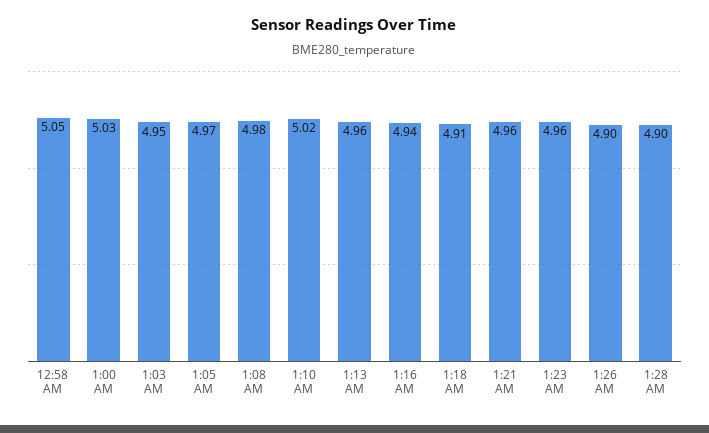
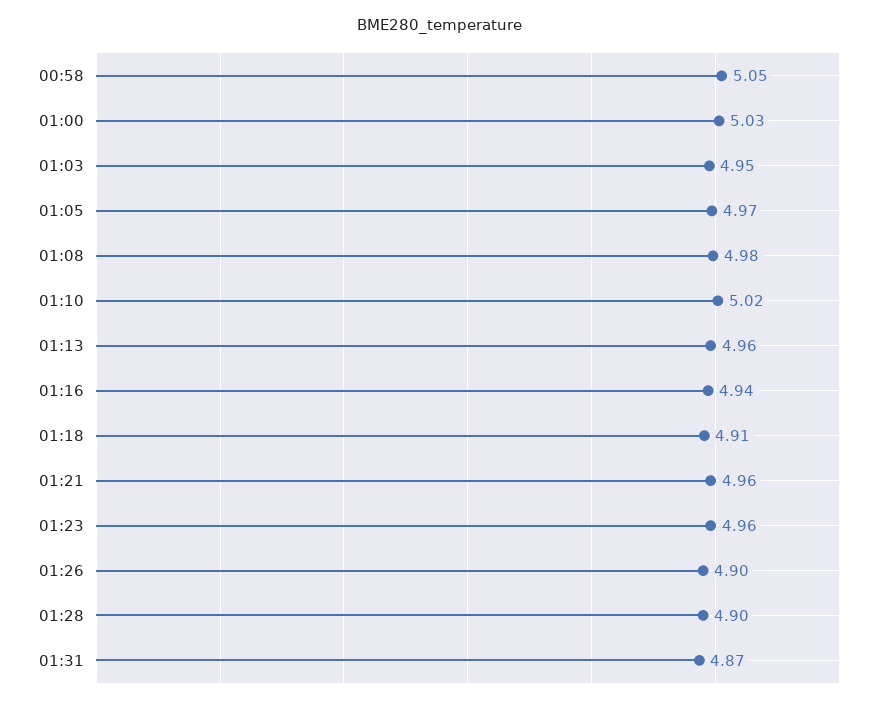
01:31: none -> 4.87

